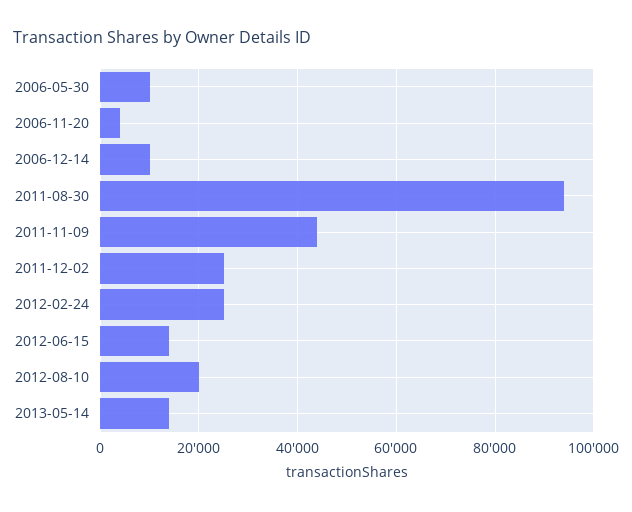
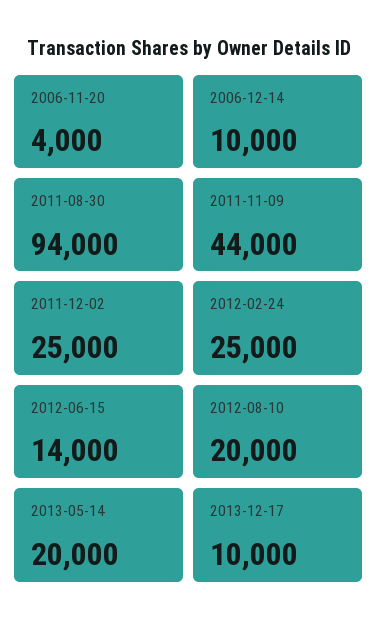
2006-05-30: 10000 -> none
2013-05-14: 14000 -> 20000
2013-12-17: none -> 10000

